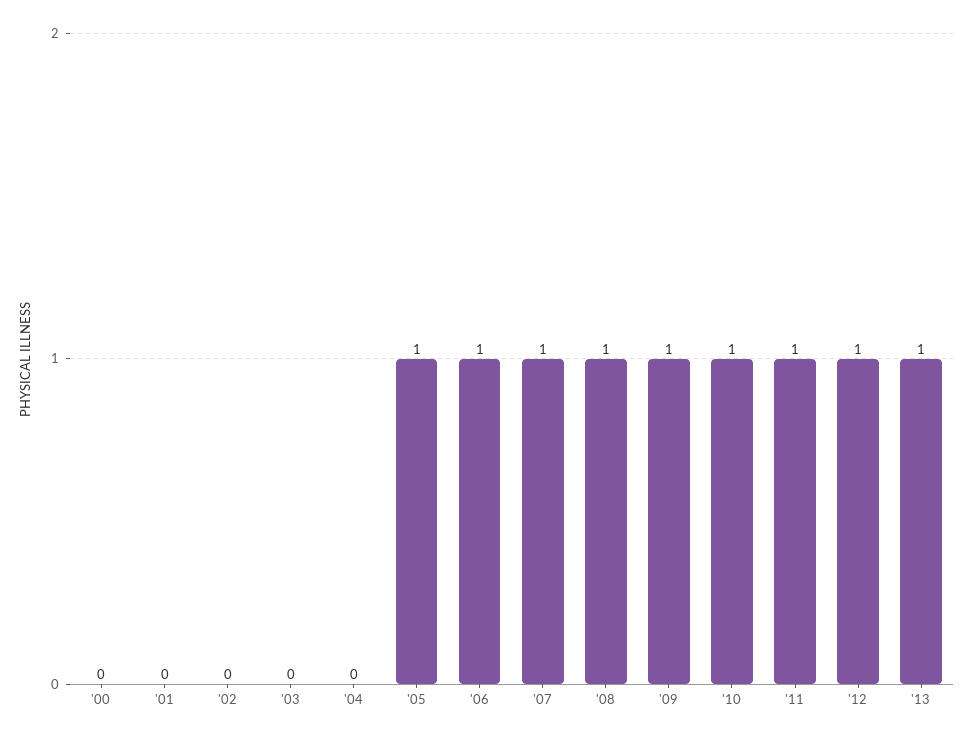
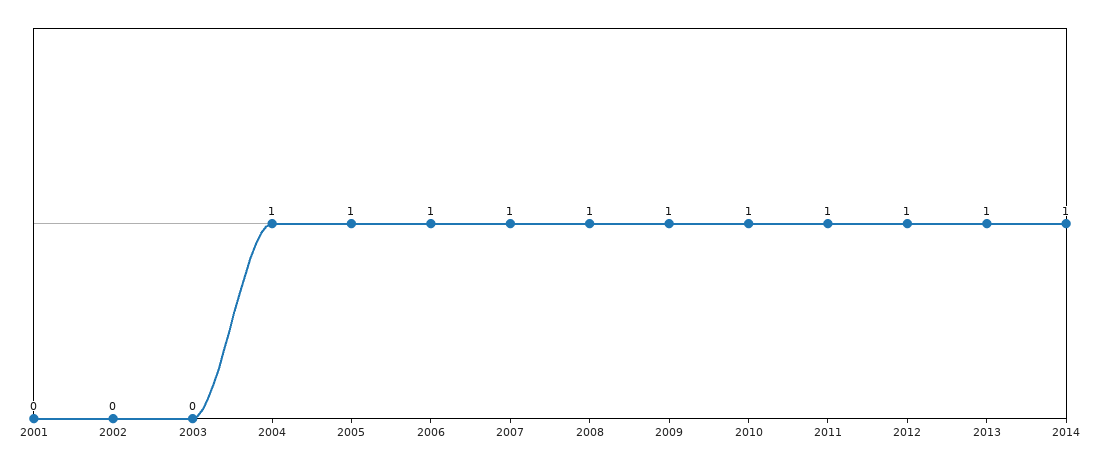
'00: 0 -> none
'04: 0 -> 1
2014: none -> 1

